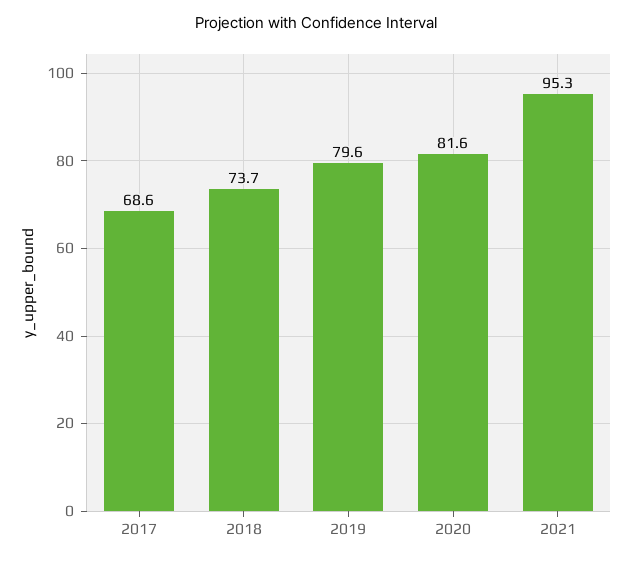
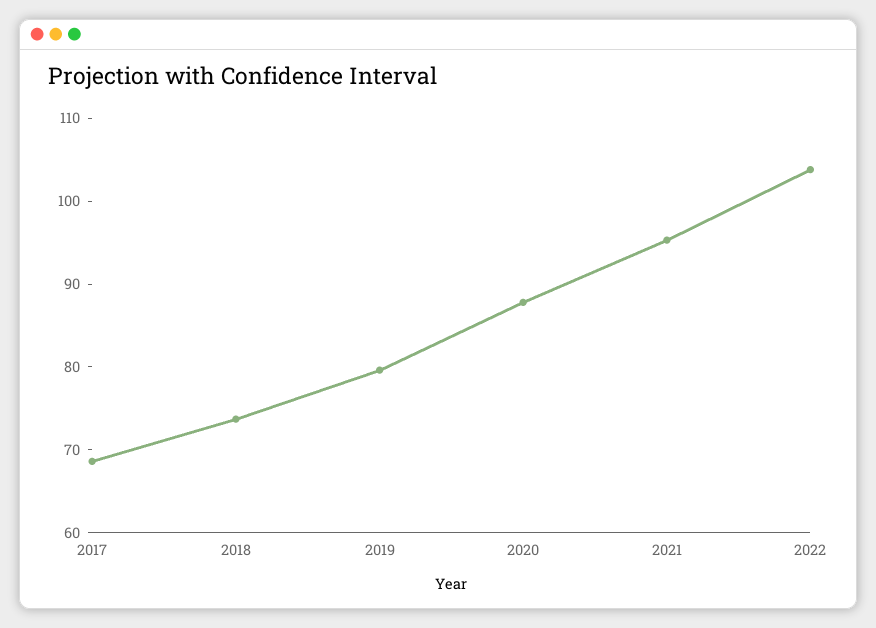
2020: 81.6 -> 88
2022: none -> 104

